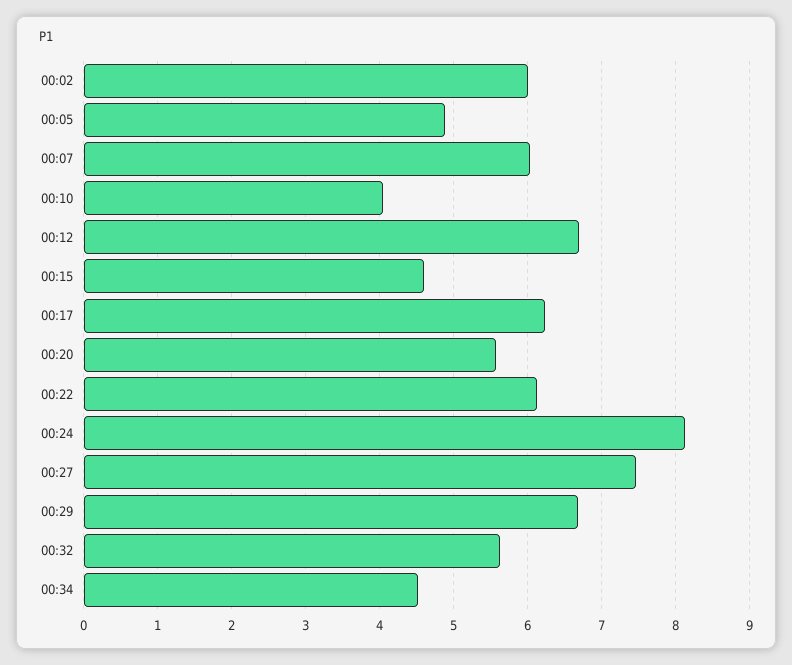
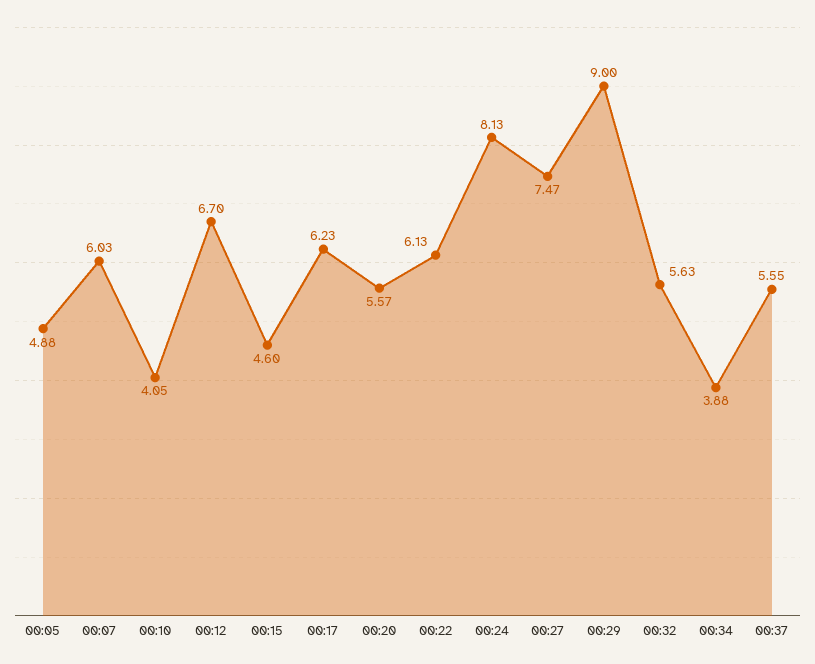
00:02: 6 -> none
00:29: 6.7 -> 9
00:34: 4.5 -> 3.88
00:37: none -> 5.55

